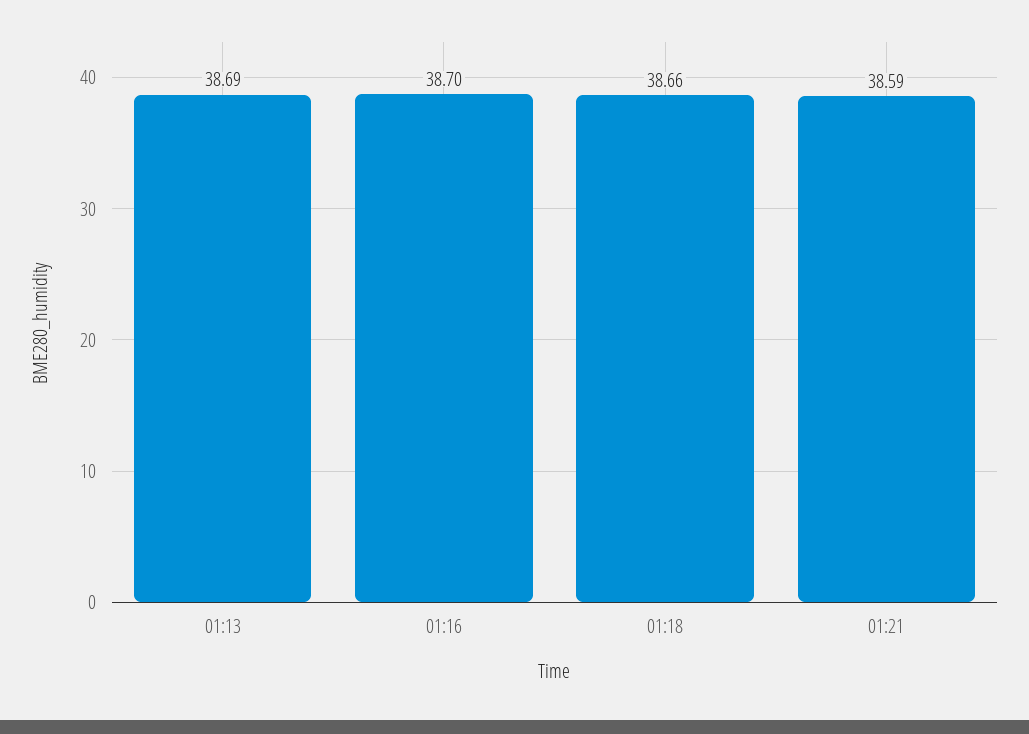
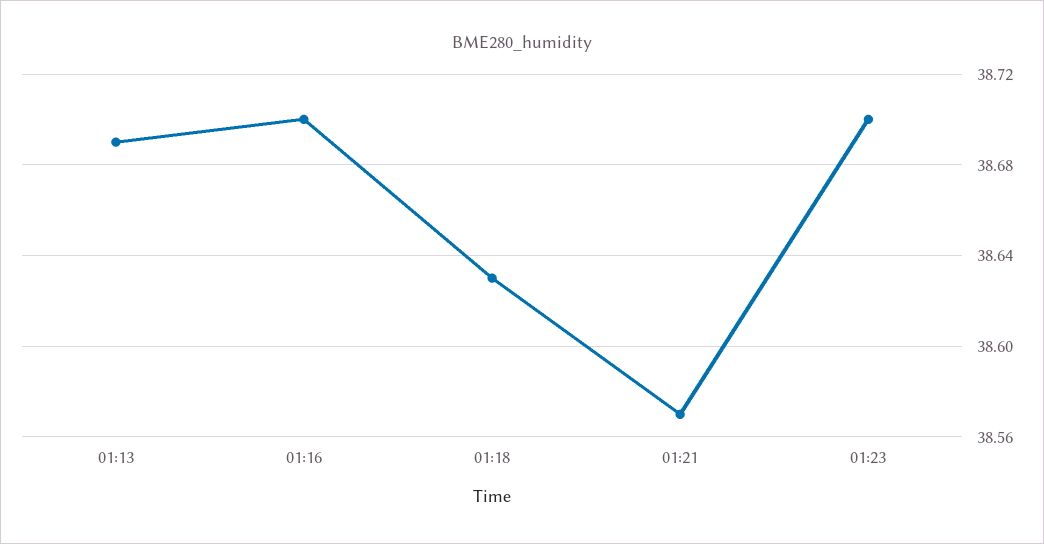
01:18: 38.66 -> 38.63
01:21: 38.59 -> 38.57
01:23: none -> 38.7

